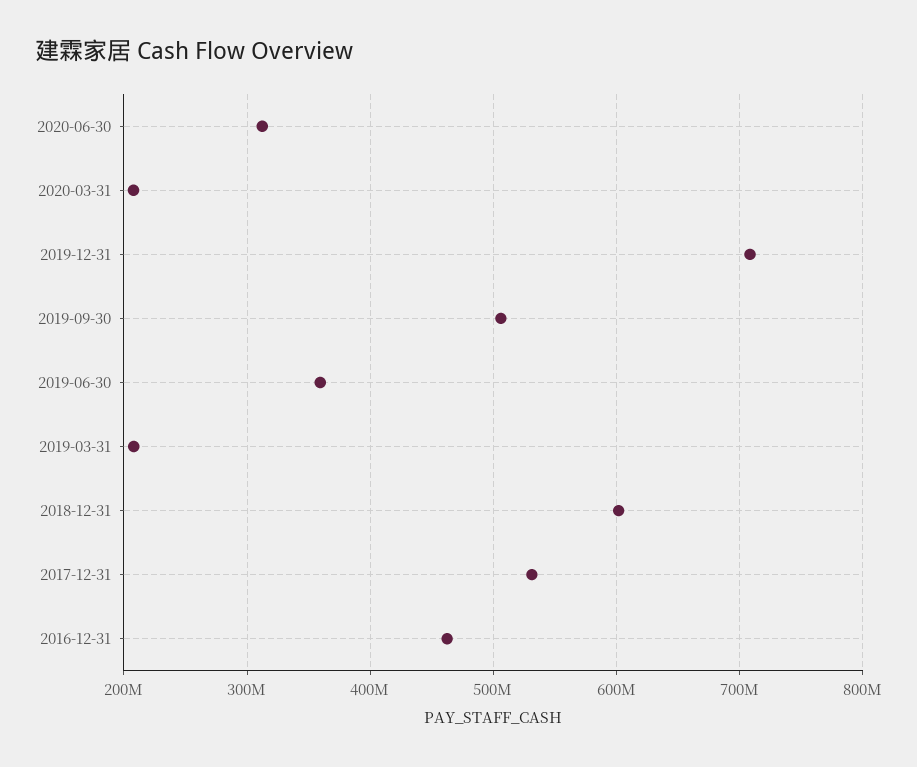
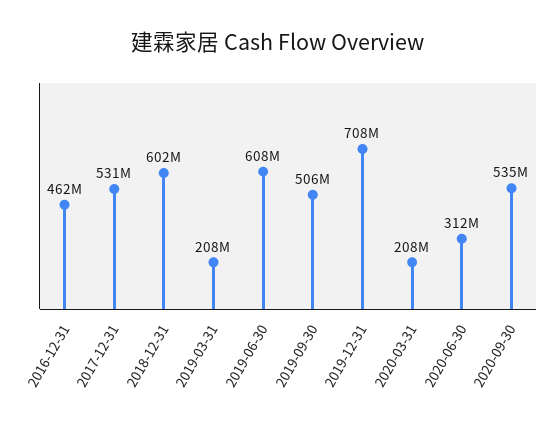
2019-06-30: 360000000 -> 608000000
2020-09-30: none -> 535000000

